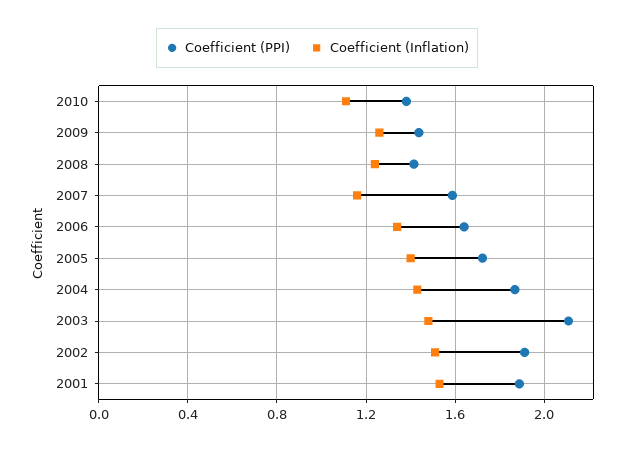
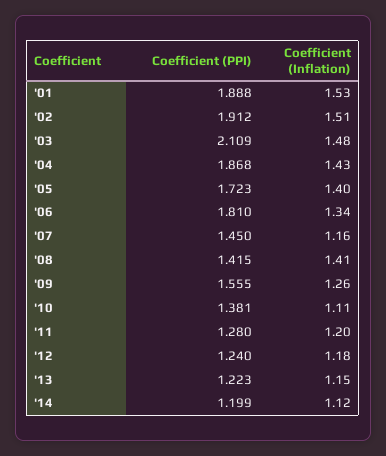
Coefficient (PPI), 2009: 1.45 -> 1.555
Coefficient (Inflation), 2008: 1.25 -> 1.41
Coefficient (PPI), 2007: 1.6 -> 1.45
Coefficient (PPI), 2006: 1.65 -> 1.81
Coefficient (PPI), '11: none -> 1.28
Coefficient (Inflation), '11: none -> 1.2
Coefficient (PPI), '12: none -> 1.24
Coefficient (Inflation), '12: none -> 1.18
Coefficient (PPI), '13: none -> 1.223
Coefficient (Inflation), '13: none -> 1.15
Coefficient (PPI), '14: none -> 1.199
Coefficient (Inflation), '14: none -> 1.12

